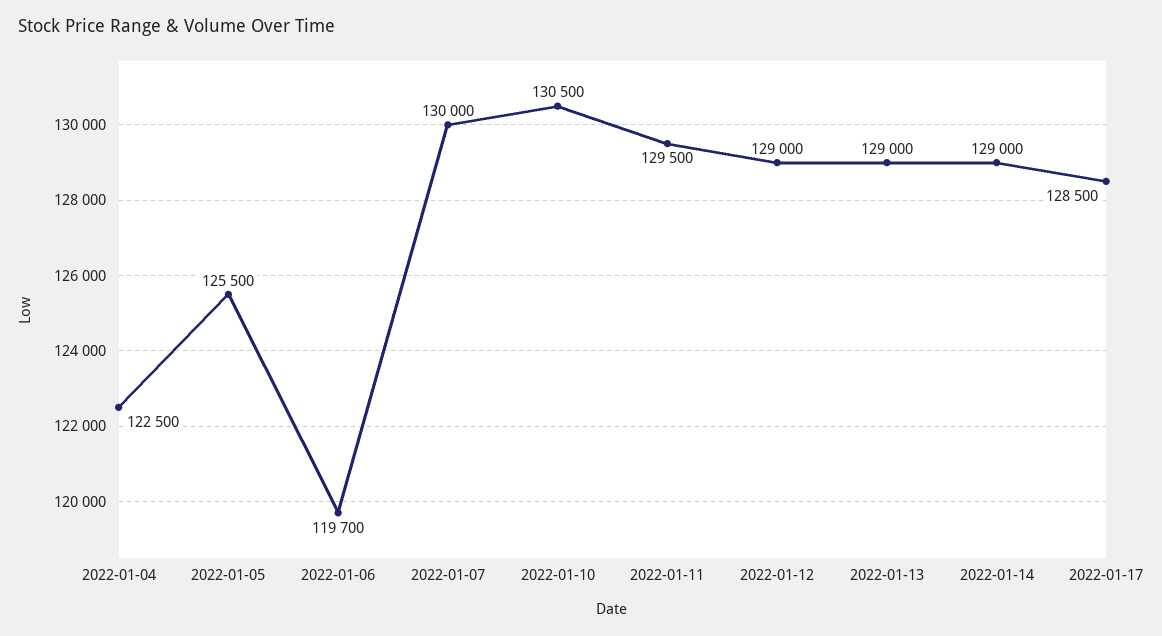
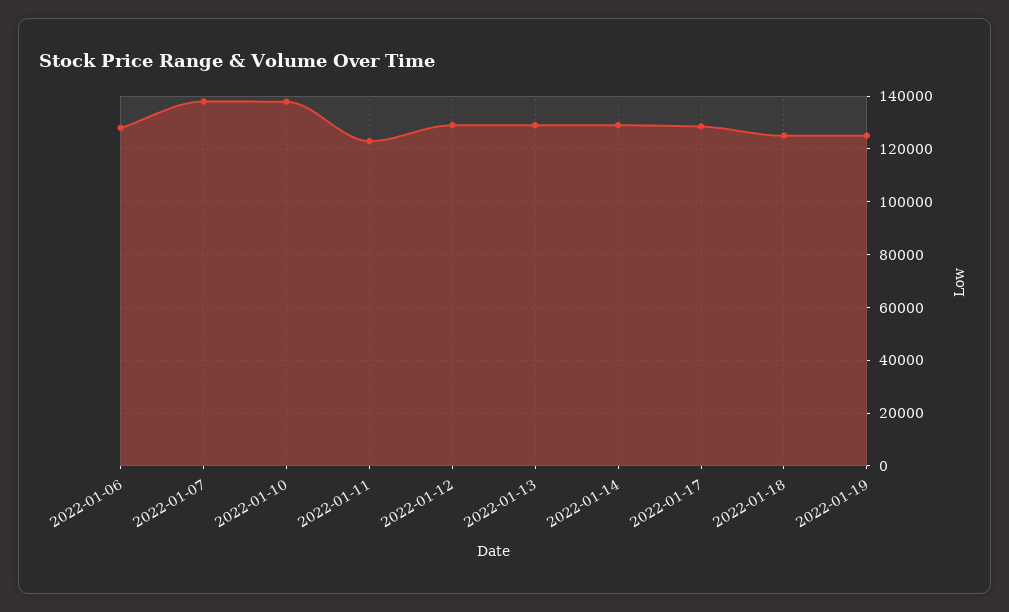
2022-01-04: 122500 -> none
2022-01-05: 125500 -> none
2022-01-06: 119700 -> 127500
2022-01-07: 130000 -> 137500
2022-01-10: 130500 -> 137500
2022-01-11: 129500 -> 122500
2022-01-18: none -> 125000
2022-01-19: none -> 125000

